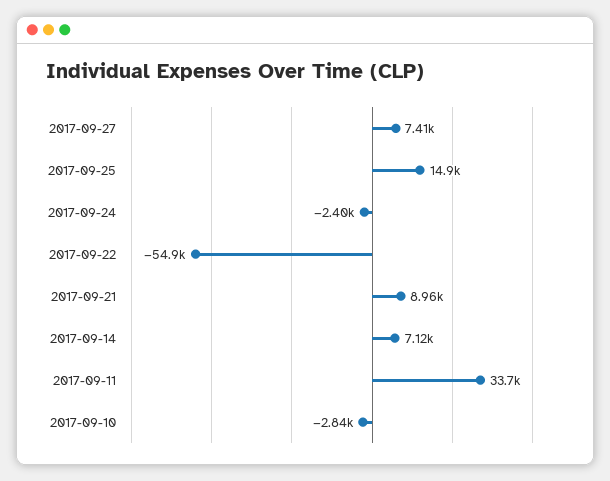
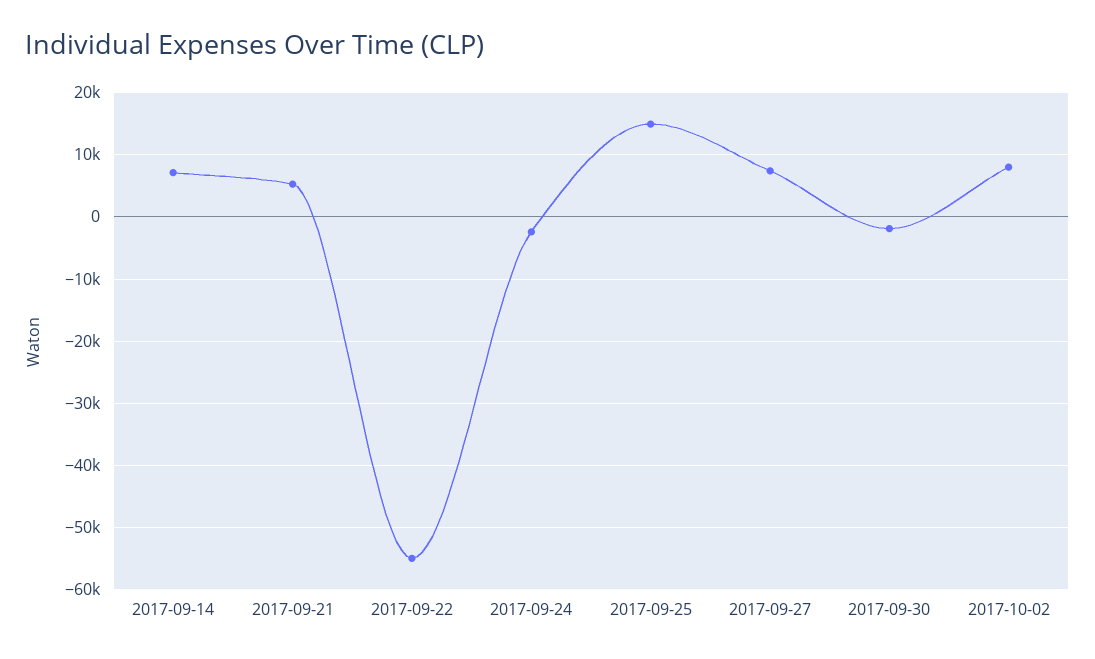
2017-09-21: 8960 -> 5000
2017-09-11: 33700 -> none
2017-09-10: -2840 -> none
2017-09-30: none -> -2000
2017-10-02: none -> 8000

